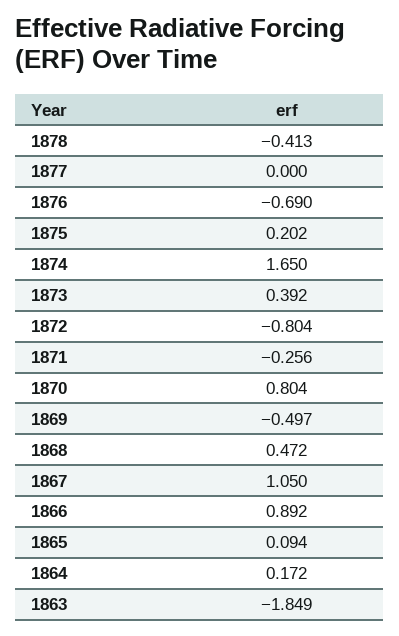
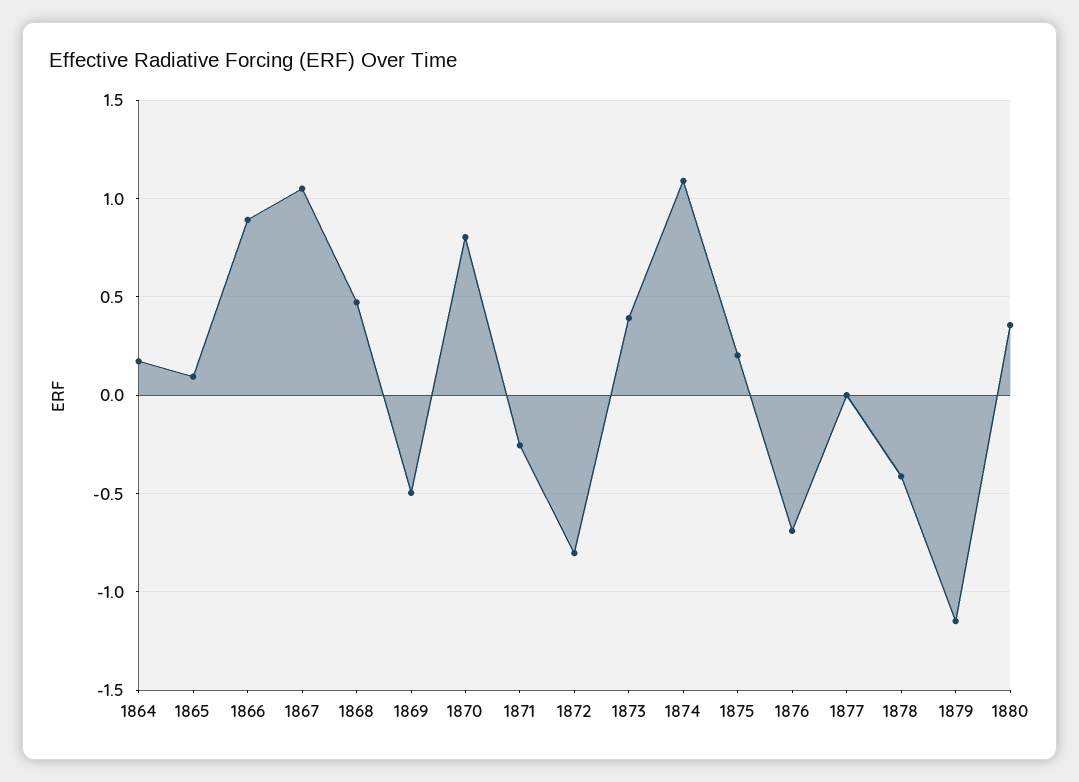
1874: 1.65 -> 1.1
1863: -1.849 -> none
1879: none -> -1.15
1880: none -> 0.35

